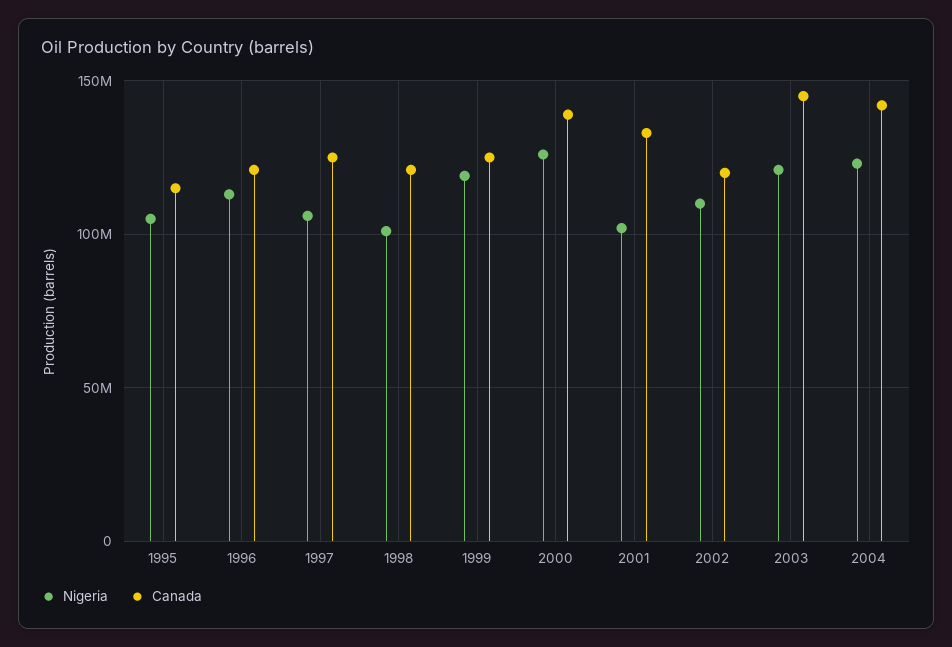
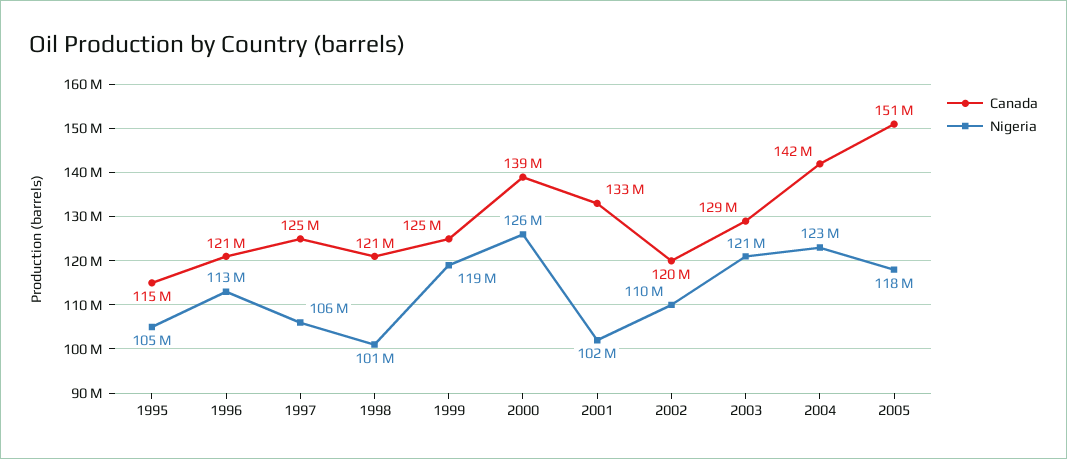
Canada, 2003: 145000000 -> 129000000
Canada, 2005: none -> 151000000
Nigeria, 2005: none -> 118000000

